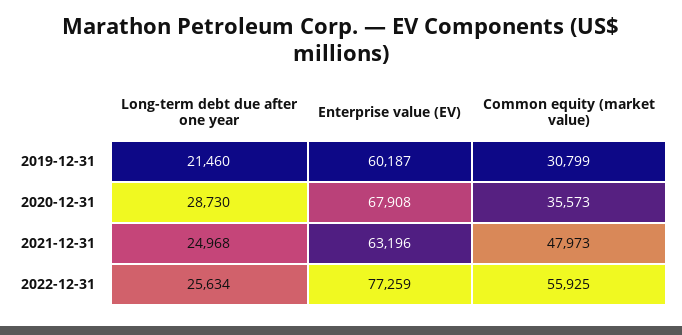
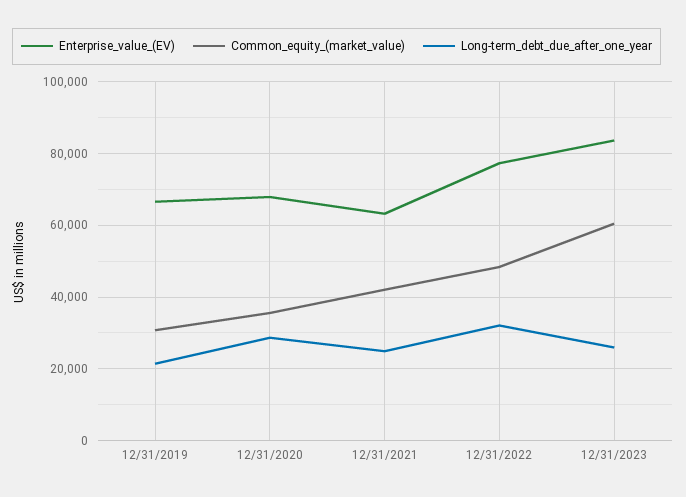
Enterprise value (EV), 2019-12-31: 60187 -> 66000
Common equity (market value), 2021-12-31: 47973 -> 42000
Long-term debt due after one year, 2022-12-31: 25634 -> 32000
Common equity (market value), 2022-12-31: 55925 -> 48000
Enterprise value (EV), 12/31/2023: none -> 84000
Common equity (market value), 12/31/2023: none -> 60000
Long-term debt due after one year, 12/31/2023: none -> 26000

